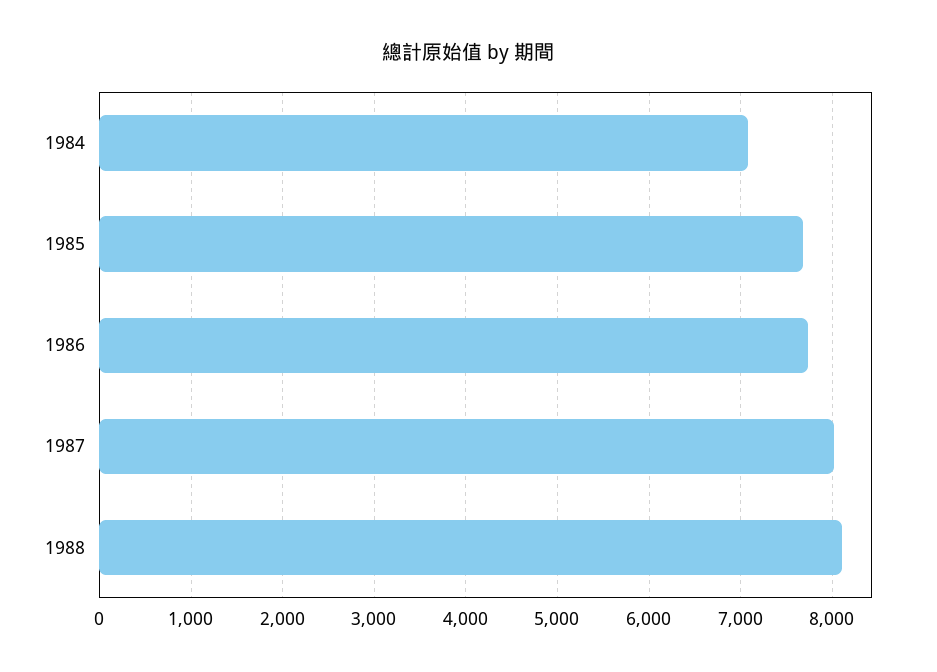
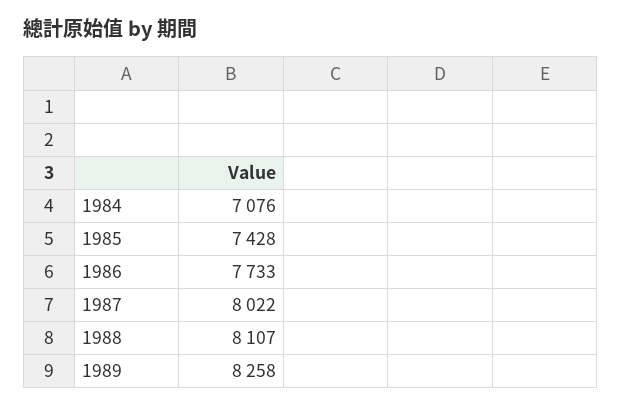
1985: 7700 -> 7428
1989: none -> 8258

